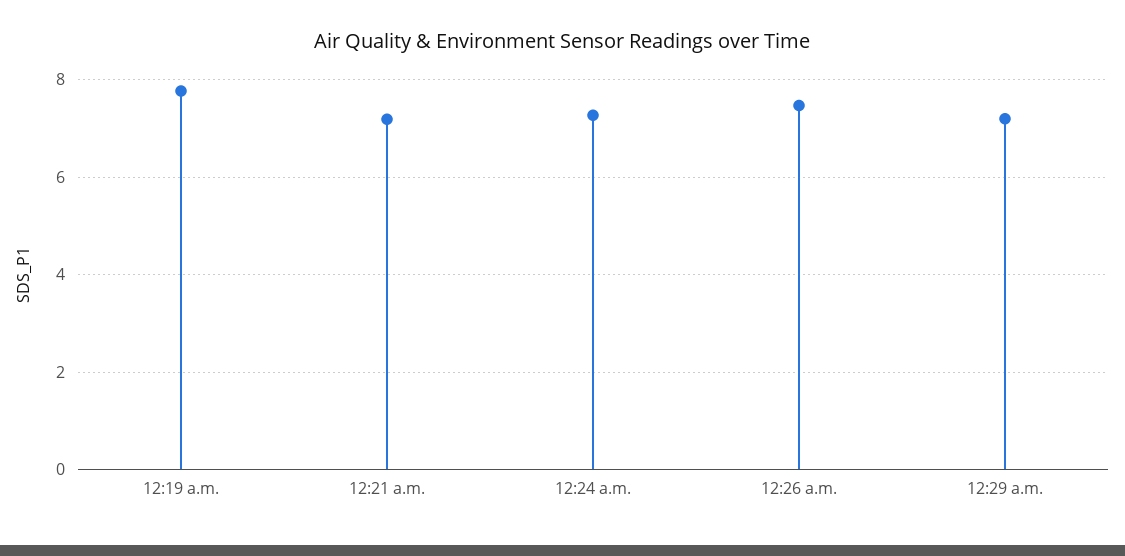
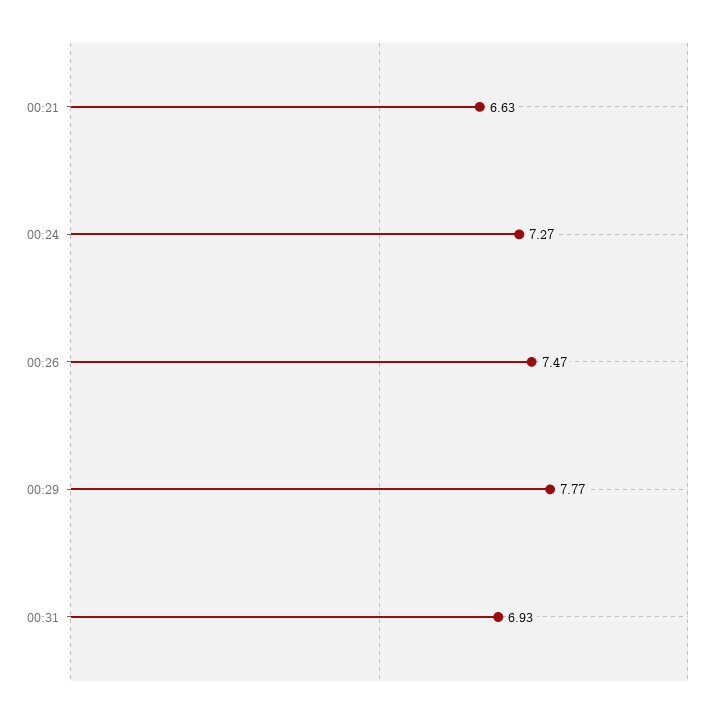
12:19 a.m.: 7.8 -> none
12:21 a.m.: 7.2 -> 6.63
12:29 a.m.: 7.2 -> 7.77
00:31: none -> 6.93

